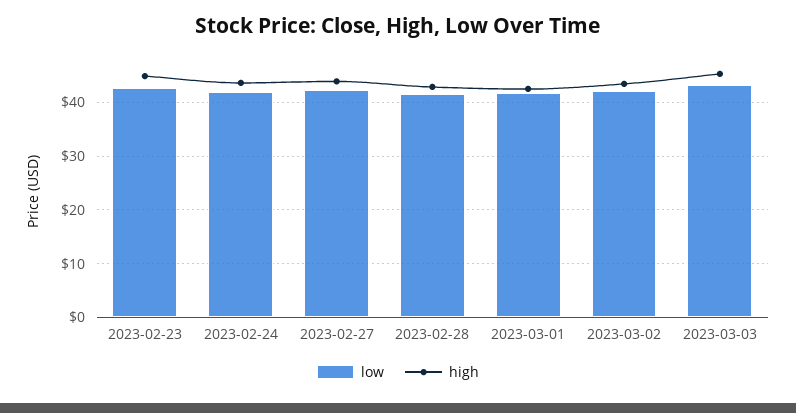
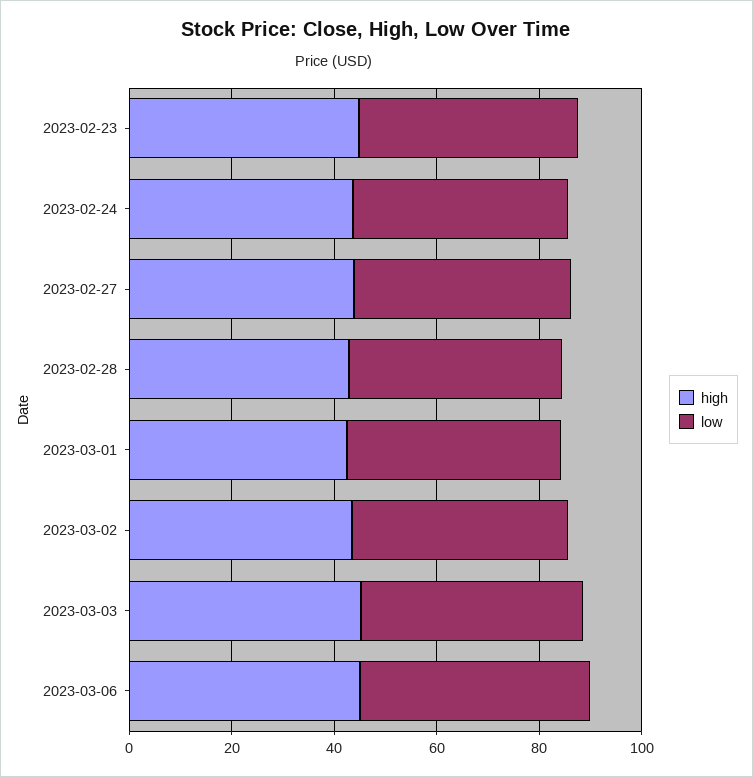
high, 2023-03-06: none -> 45
low, 2023-03-06: none -> 45

